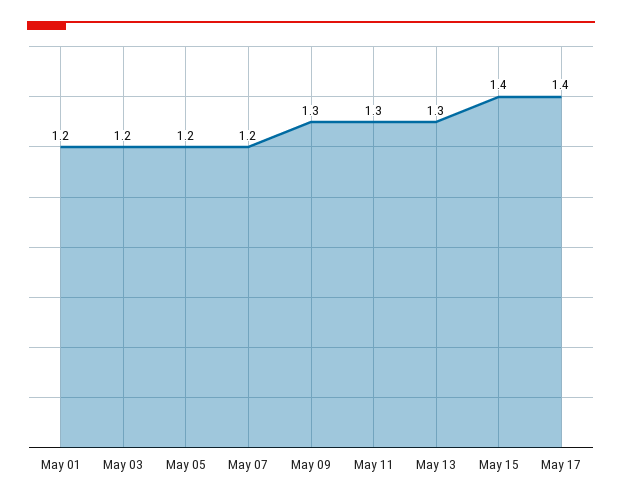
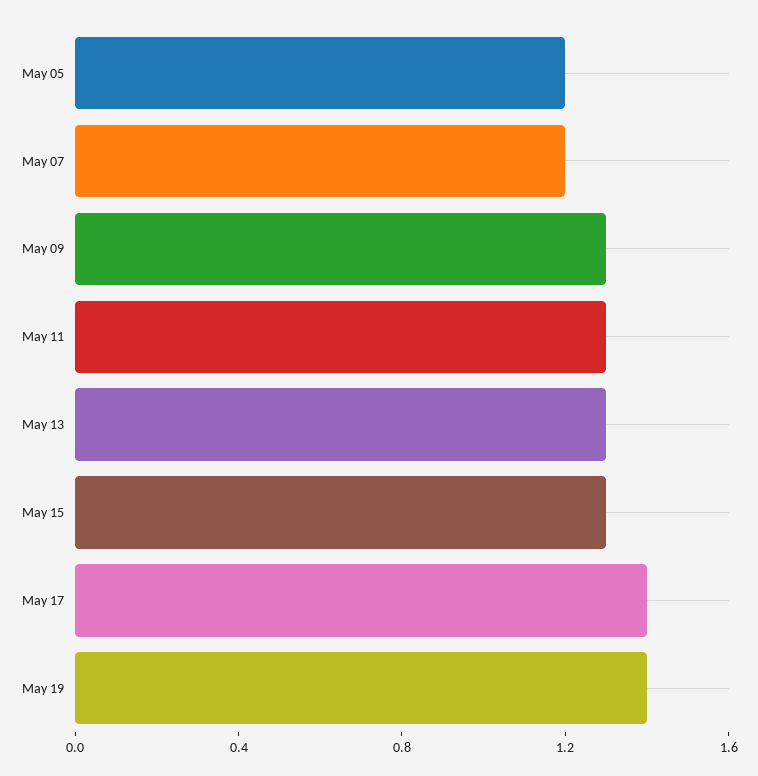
May 01: 1.2 -> none
May 03: 1.2 -> none
May 15: 1.4 -> 1.3
May 19: none -> 1.4

